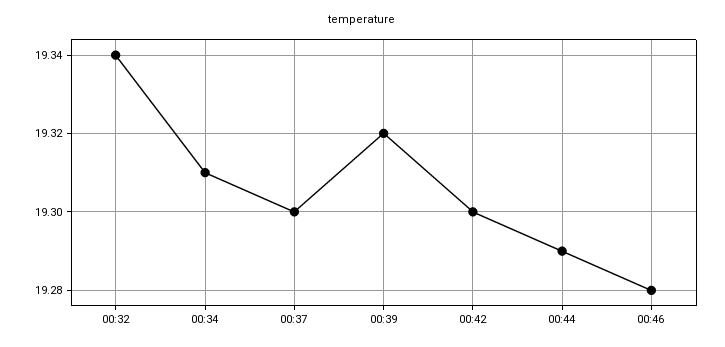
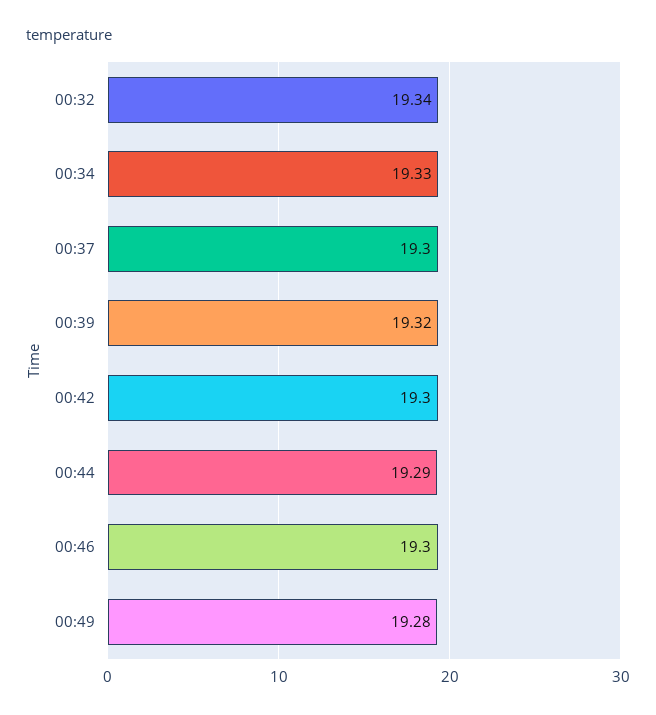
00:34: 19.31 -> 19.33
00:46: 19.28 -> 19.3
00:49: none -> 19.28

